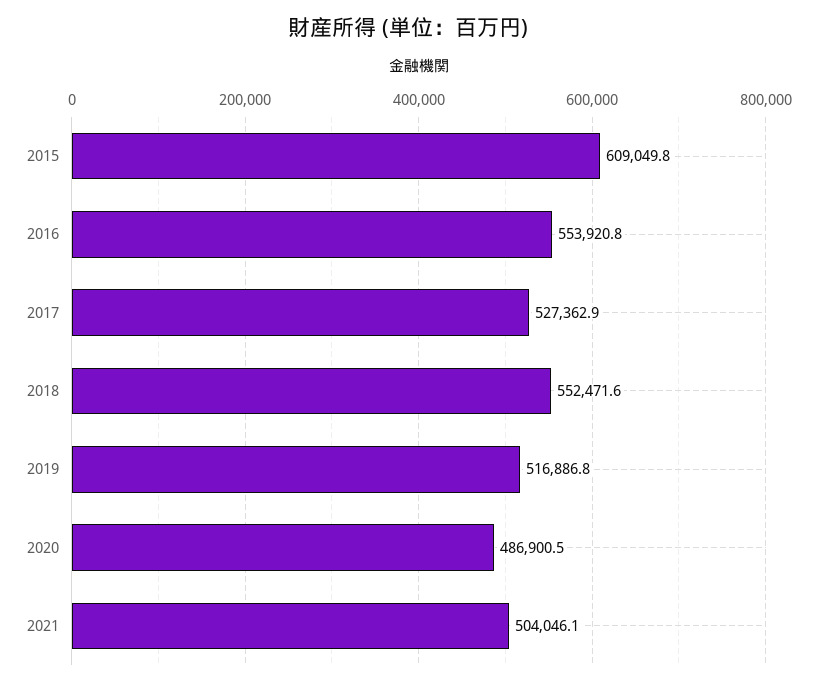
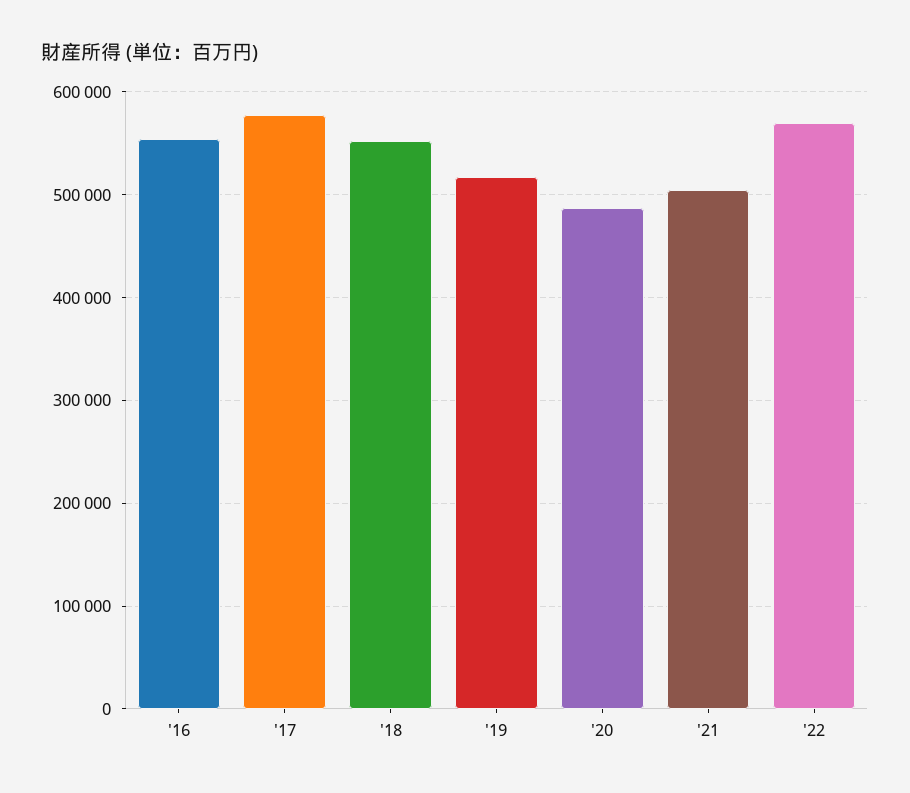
2015: 609049.8 -> none
2017: 527362.9 -> 580000
'22: none -> 570000

